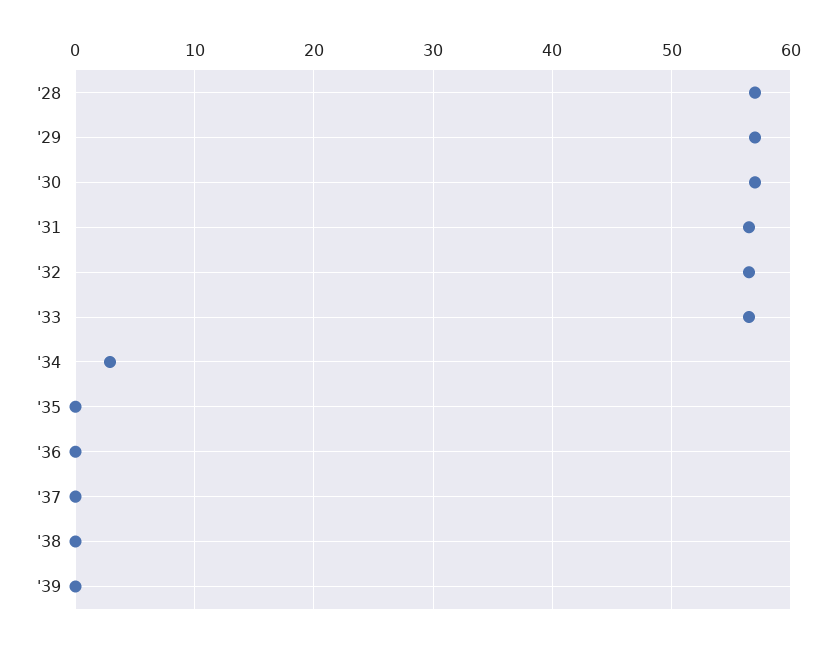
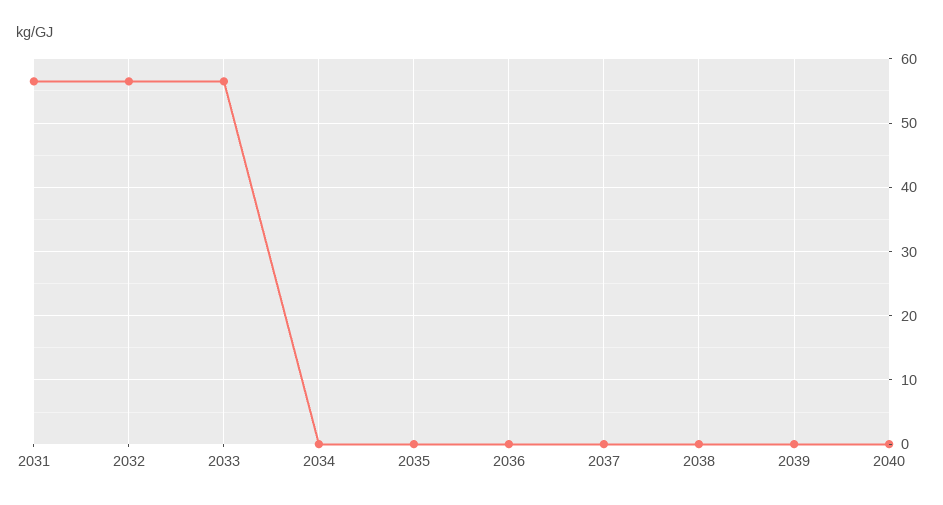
'28: 57 -> none
'29: 57 -> none
'30: 57 -> none
'34: 3 -> 0
2040: none -> 0

